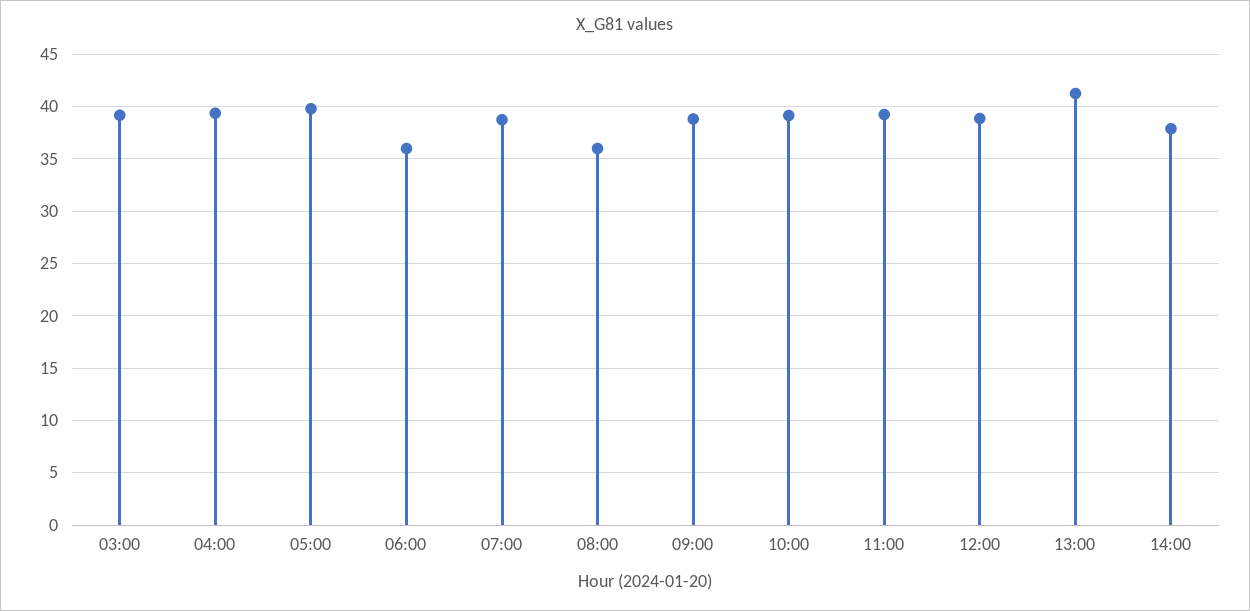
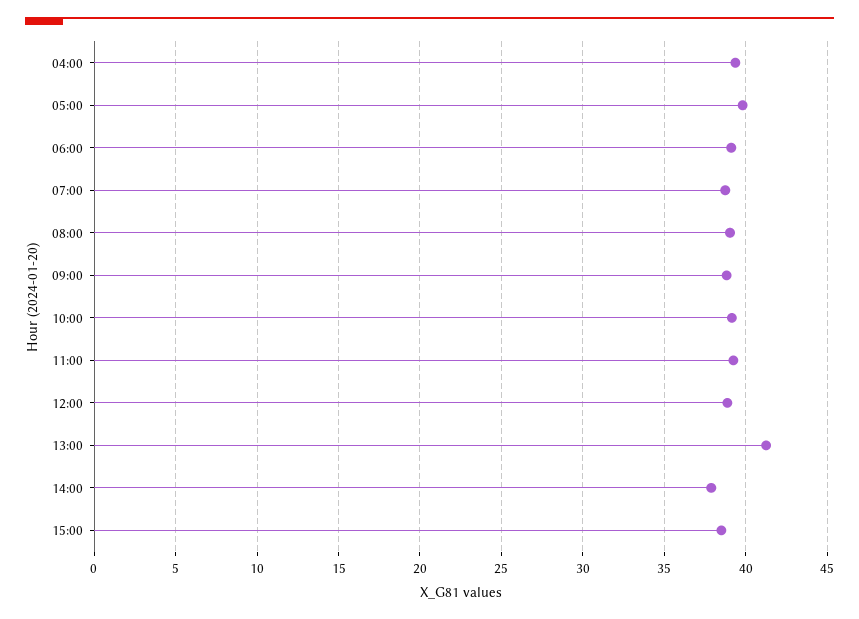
03:00: 39 -> none
06:00: 36 -> 39
08:00: 36 -> 39
15:00: none -> 38.5

